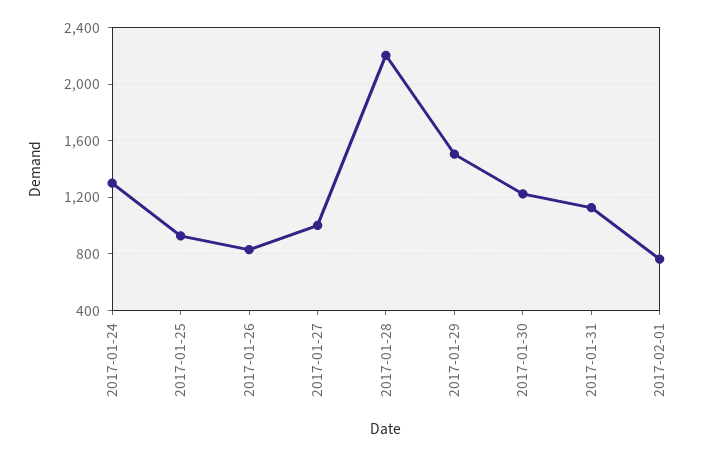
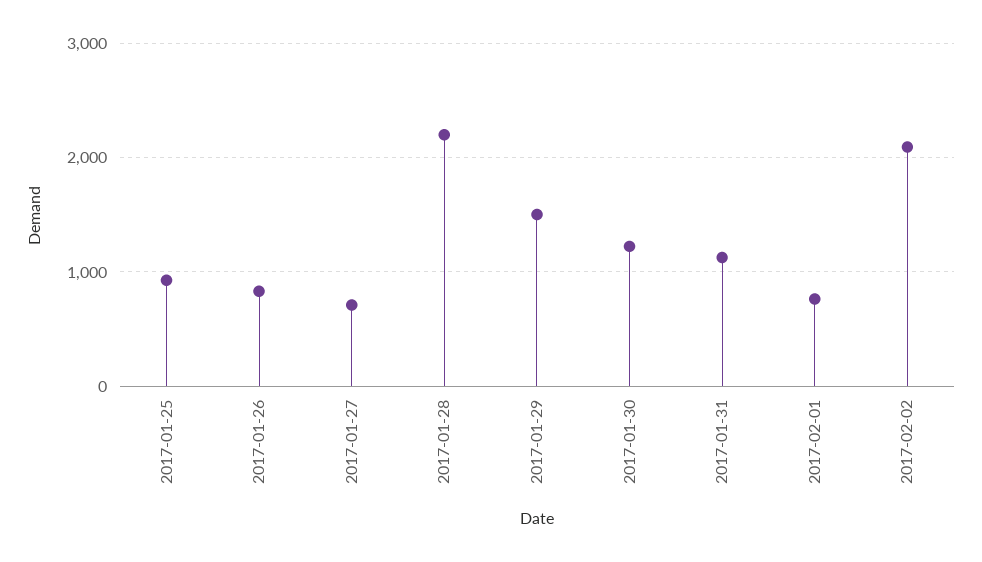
2017-01-24: 1300 -> none
2017-01-27: 1000 -> 700
2017-02-02: none -> 2100

